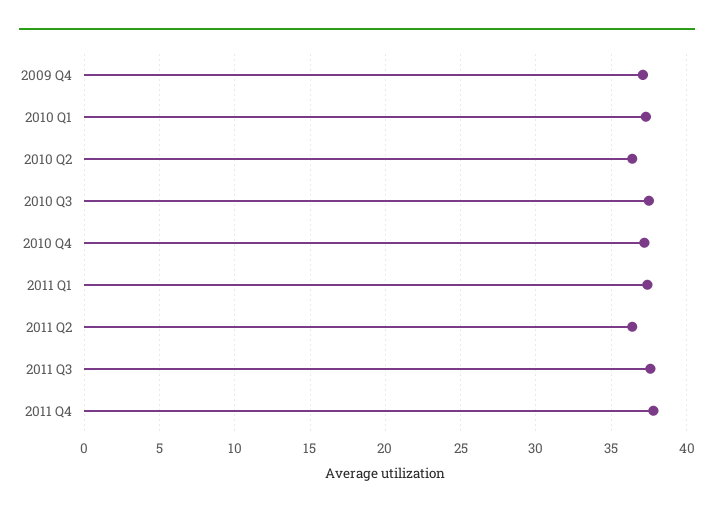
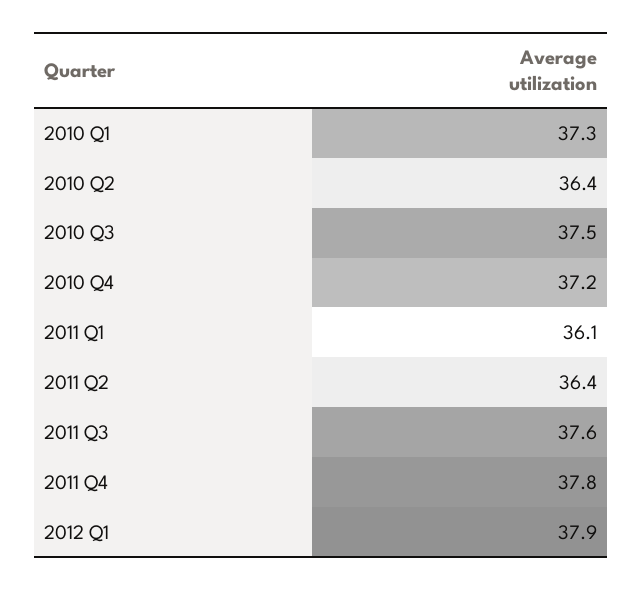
2009 Q4: 37 -> none
2011 Q1: 37.5 -> 36.1
2012 Q1: none -> 37.9

